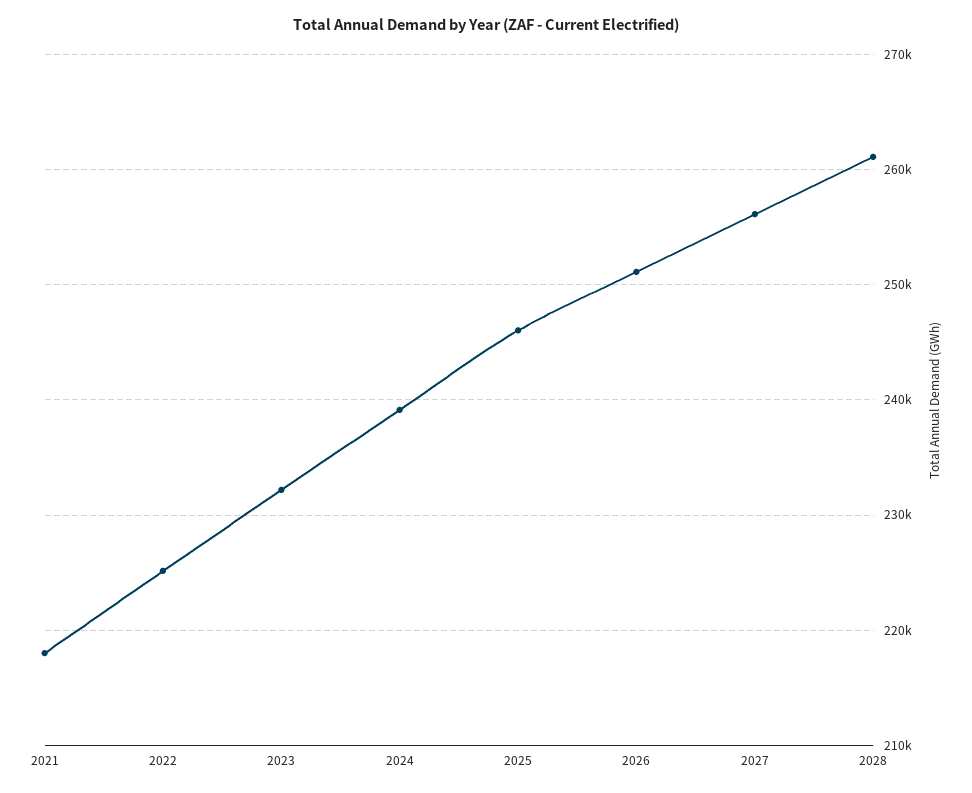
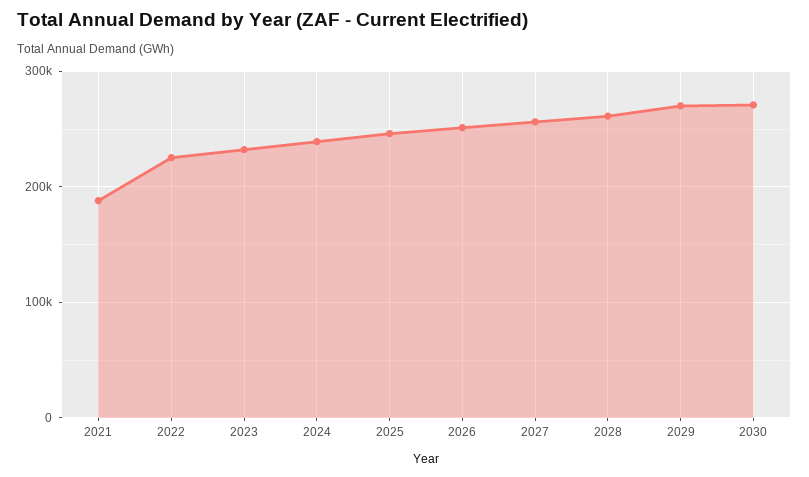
2021: 218000 -> 190000
2029: none -> 270000
2030: none -> 270000

